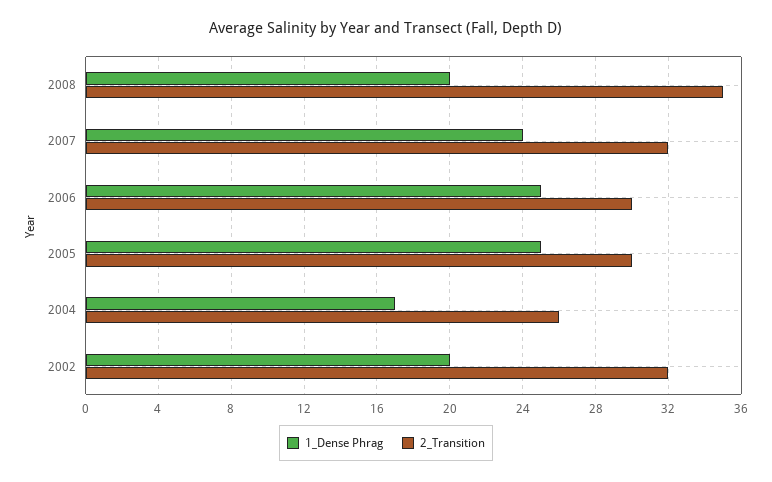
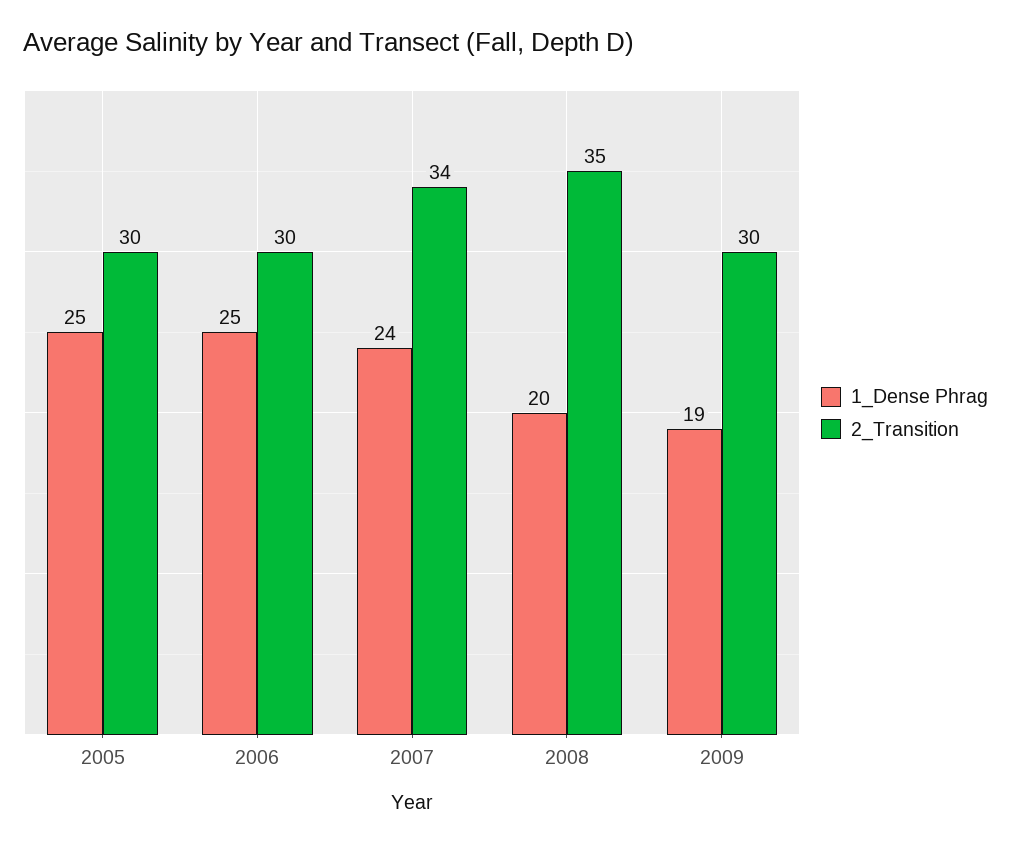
2_Transition, 2007: 32 -> 34
1_Dense Phrag, 2004: 17 -> none
2_Transition, 2004: 26 -> none
1_Dense Phrag, 2002: 20 -> none
2_Transition, 2002: 32 -> none
1_Dense Phrag, 2009: none -> 19
2_Transition, 2009: none -> 30

